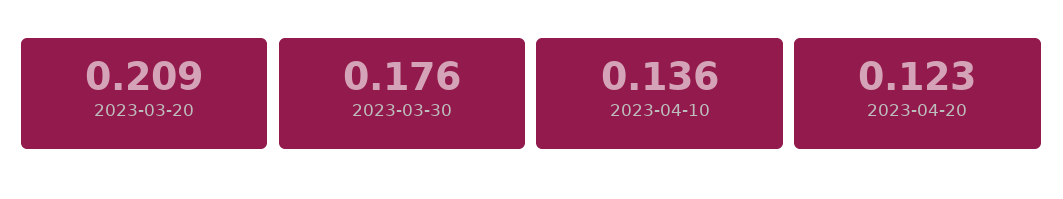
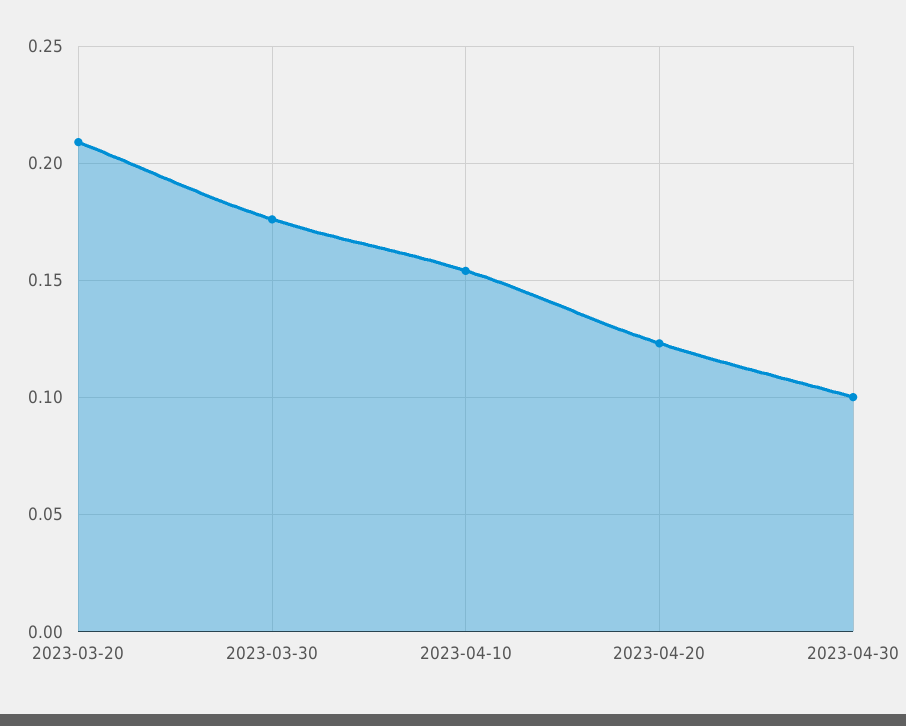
2023-04-10: 0.136 -> 0.155
2023-04-30: none -> 0.1

